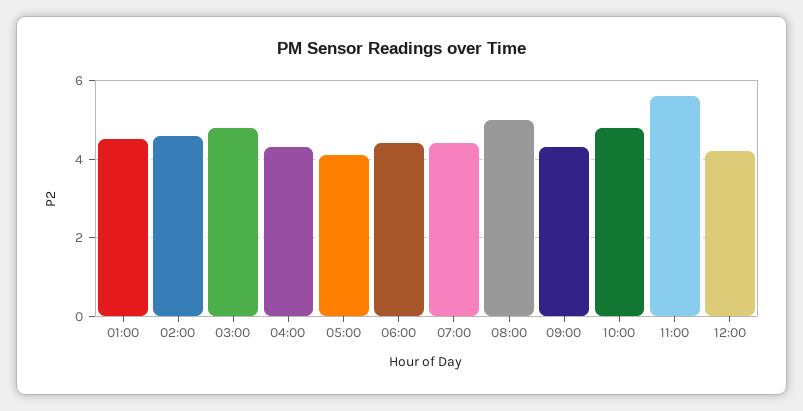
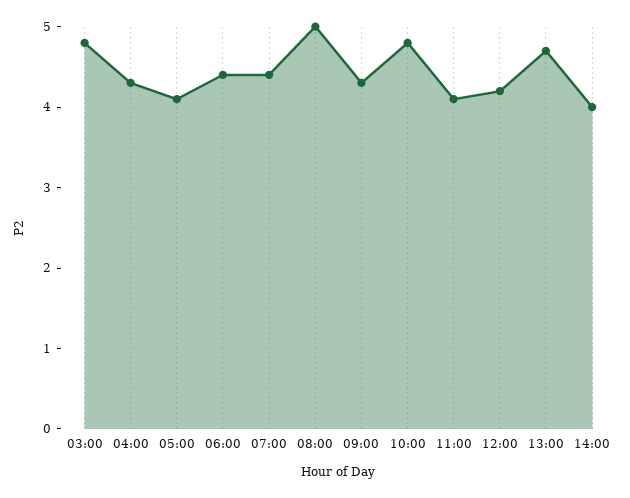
01:00: 4.5 -> none
02:00: 4.5 -> none
11:00: 5.5 -> 4.1
13:00: none -> 4.7
14:00: none -> 4

